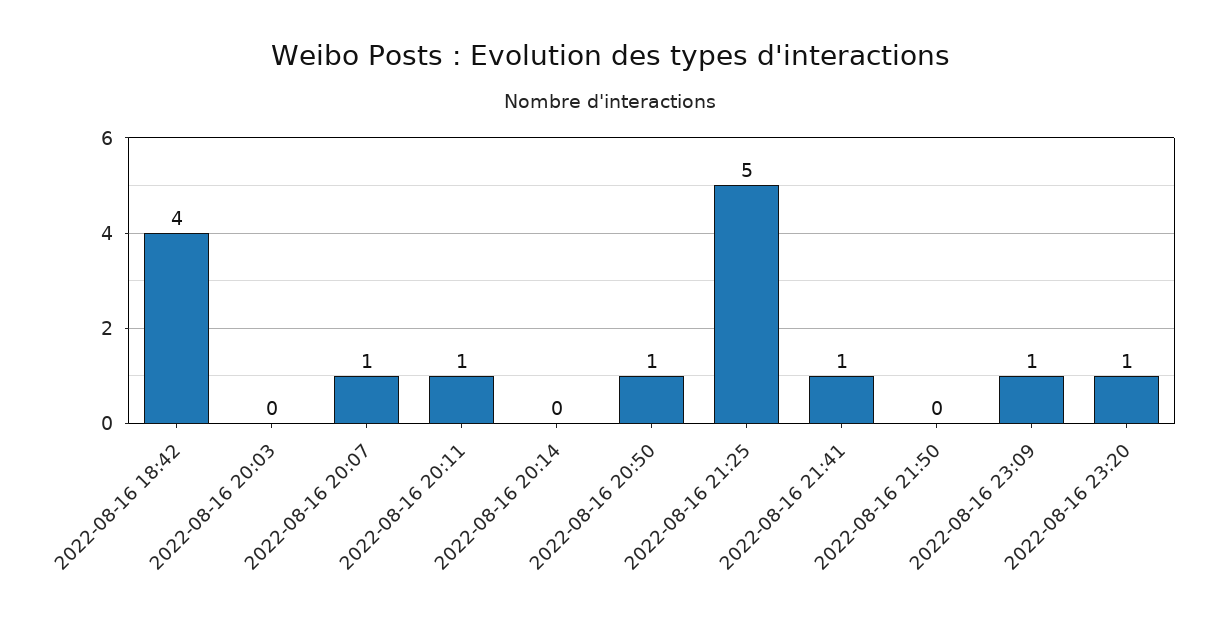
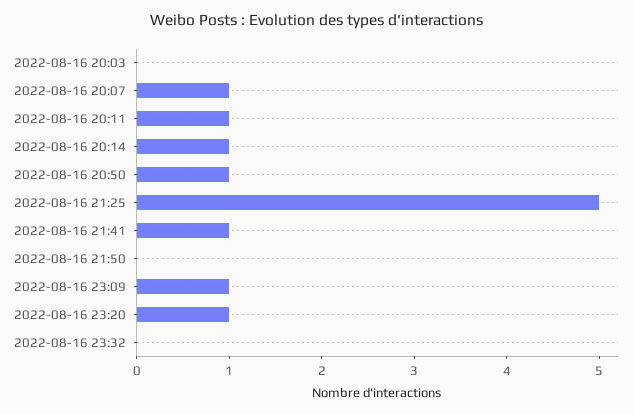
2022-08-16 18:42: 4 -> none
2022-08-16 20:14: 0 -> 1
2022-08-16 23:32: none -> 0

